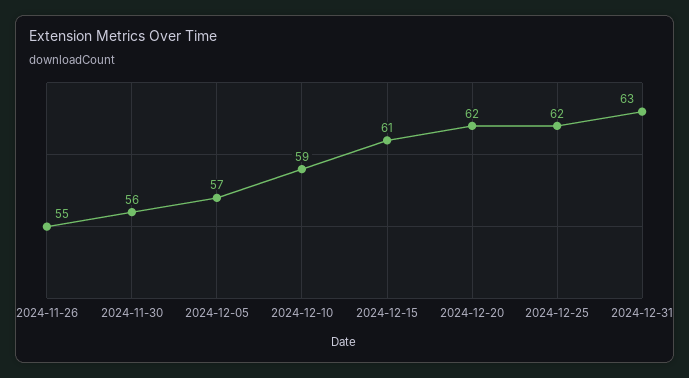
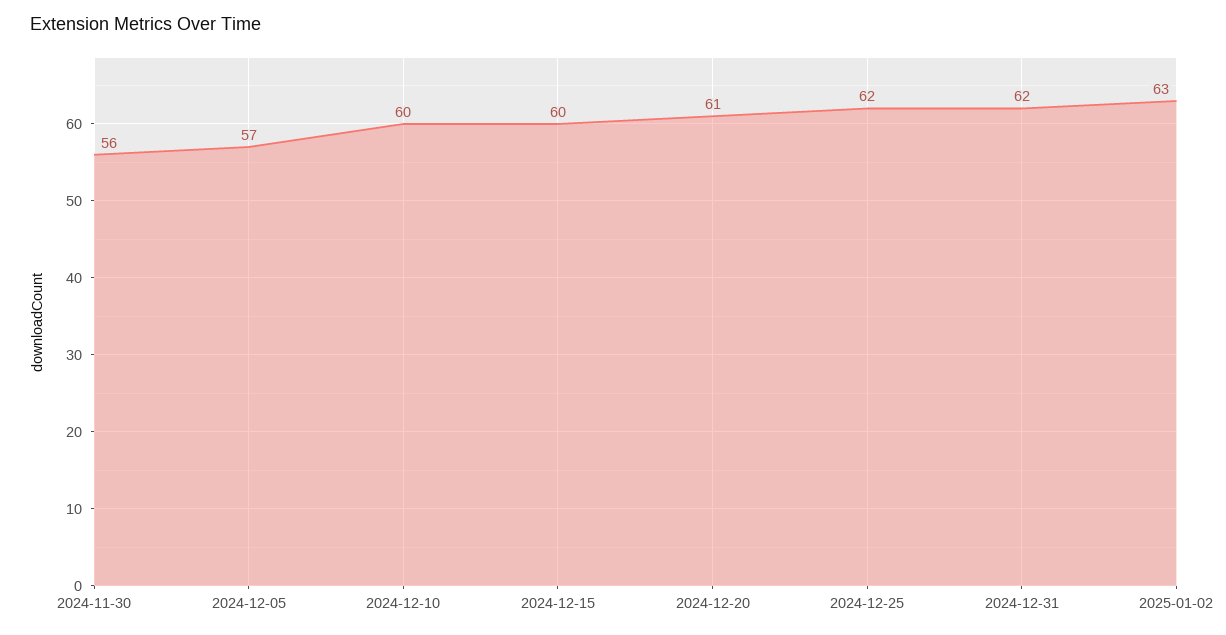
2024-11-26: 55 -> none
2024-12-10: 59 -> 60
2024-12-15: 61 -> 60
2024-12-20: 62 -> 61
2024-12-31: 63 -> 62
2025-01-02: none -> 63

